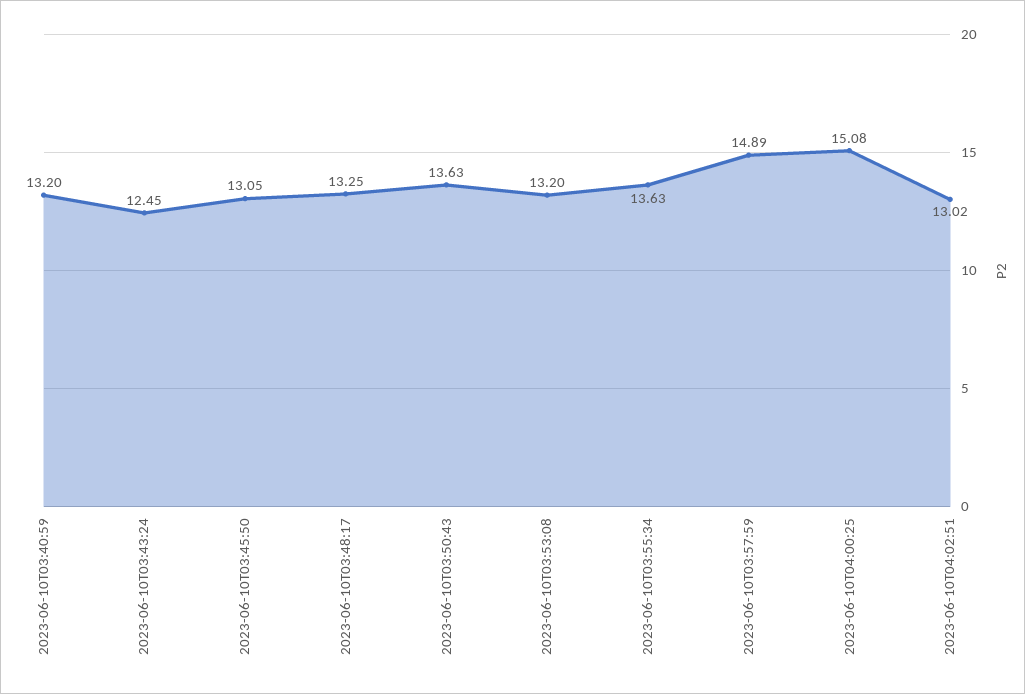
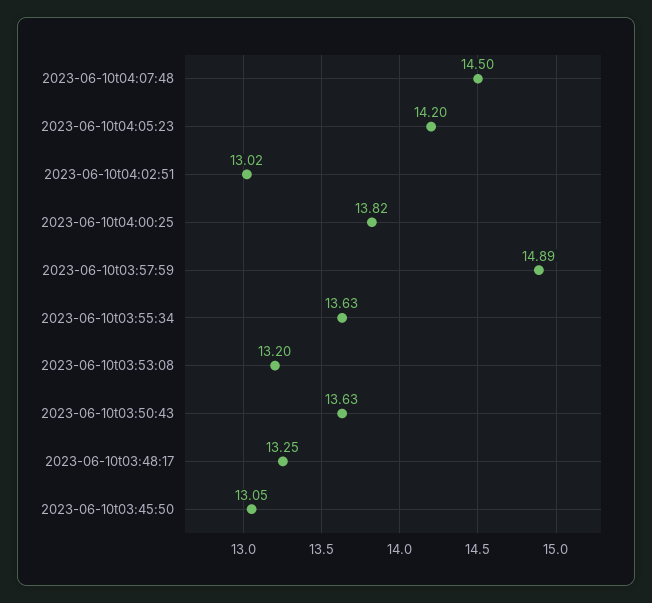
2023-06-10T03:40:59: 13.2 -> none
2023-06-10T03:43:24: 12.45 -> none
2023-06-10T04:00:25: 15.08 -> 13.82
2023-06-10t04:07:48: none -> 14.5
2023-06-10t04:05:23: none -> 14.2

